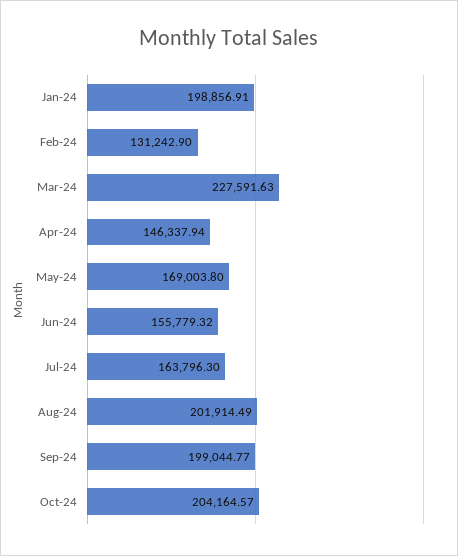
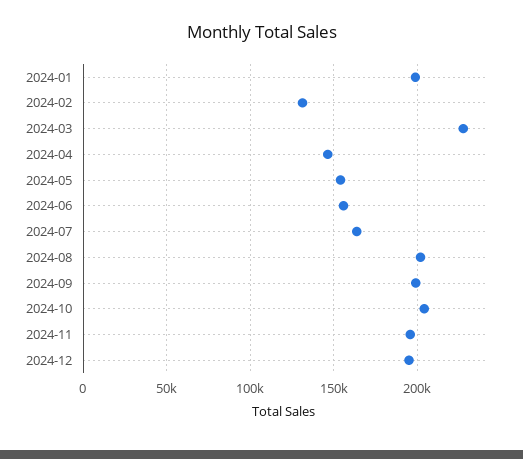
May-24: 169003.8 -> 155000
2024-11: none -> 195000
2024-12: none -> 195000

